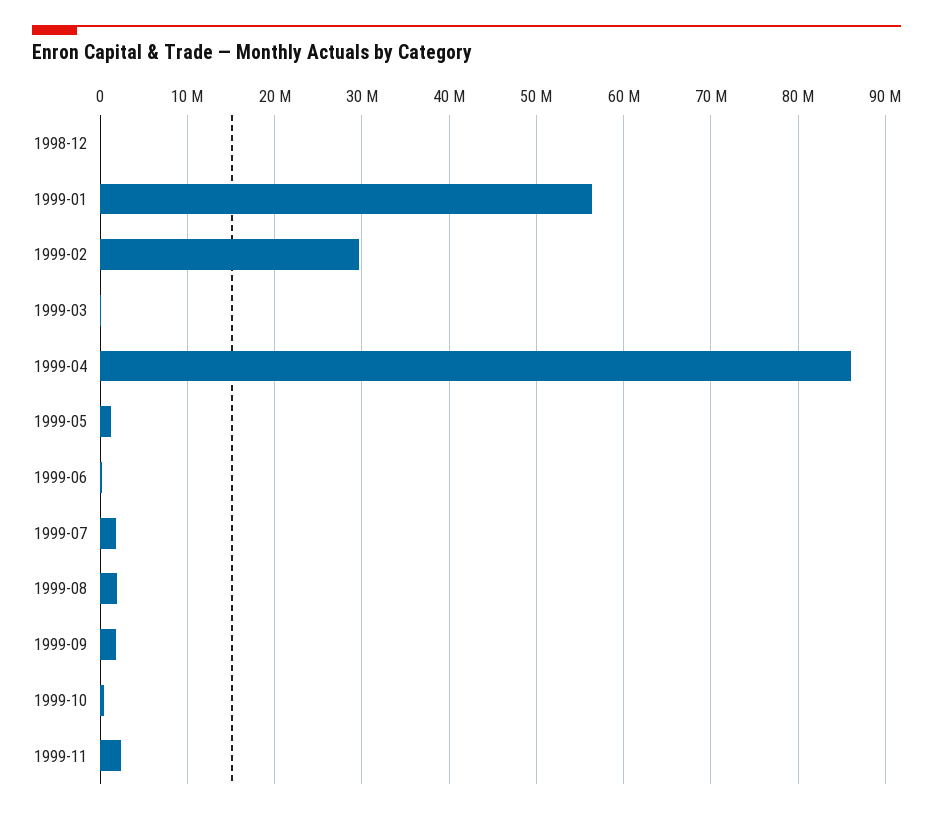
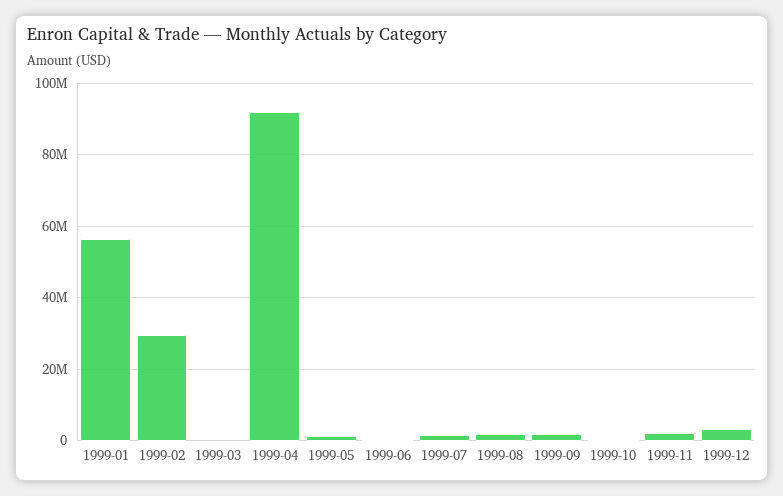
1998-12: 0 -> none
1999-04: 86000000 -> 92000000
1999-12: none -> 4000000

